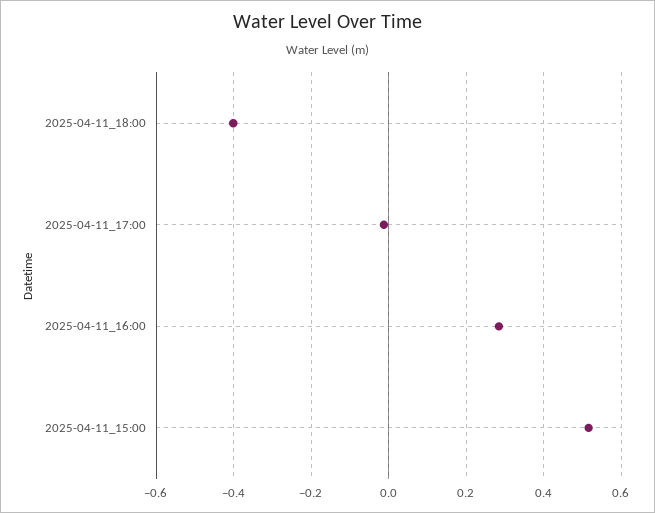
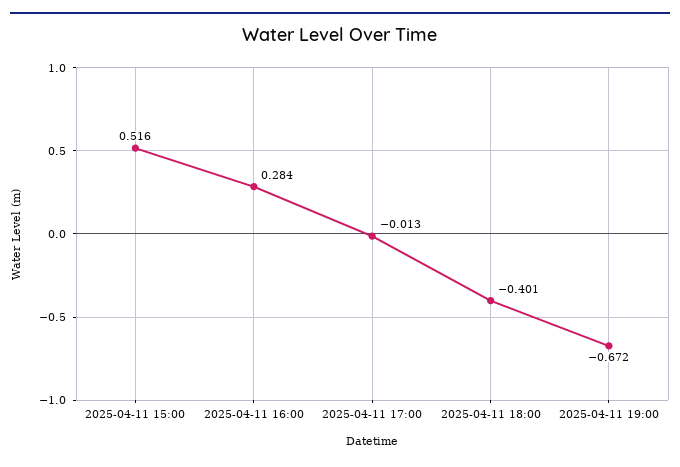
2025-04-11 19:00: none -> -0.672

